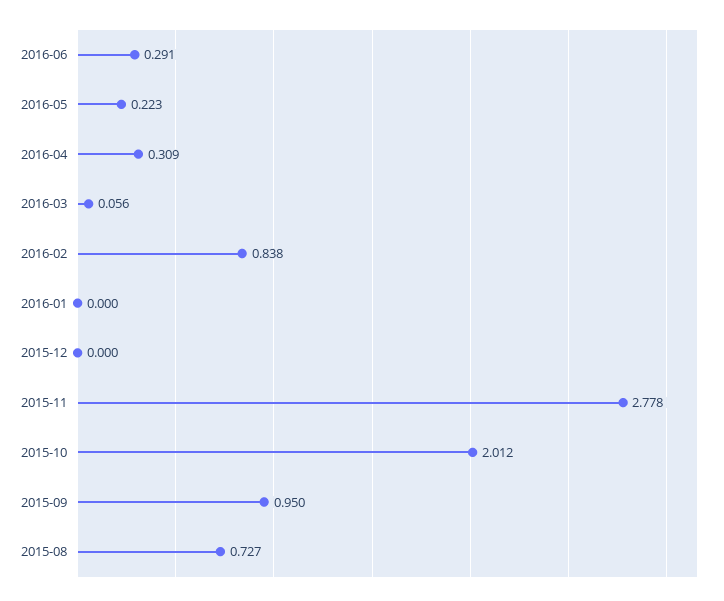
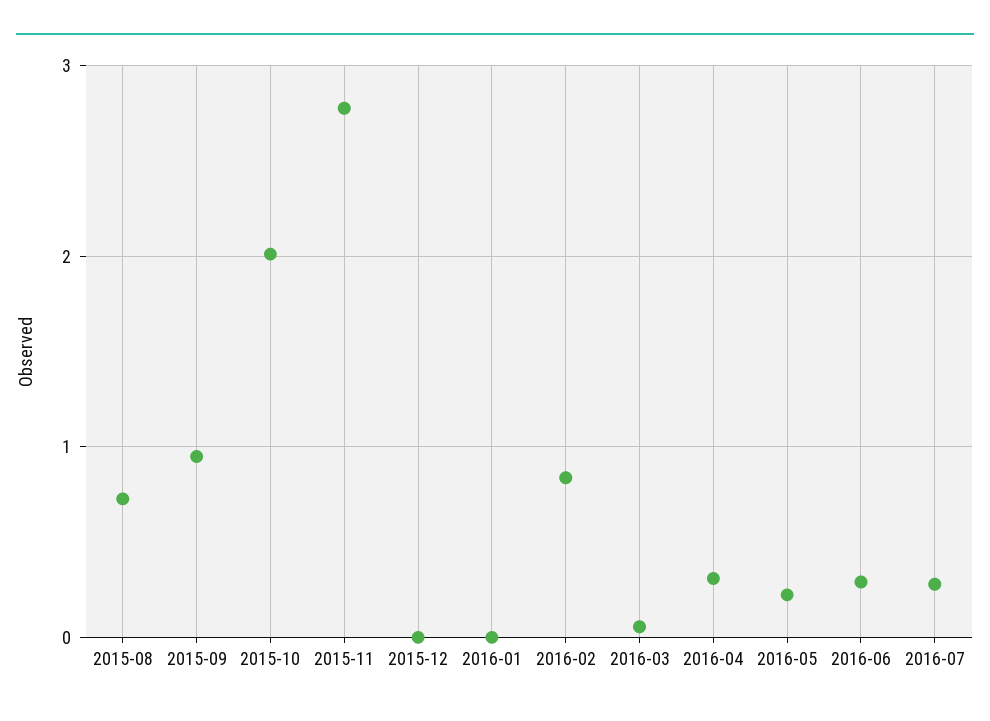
2016-07: none -> 0.3

